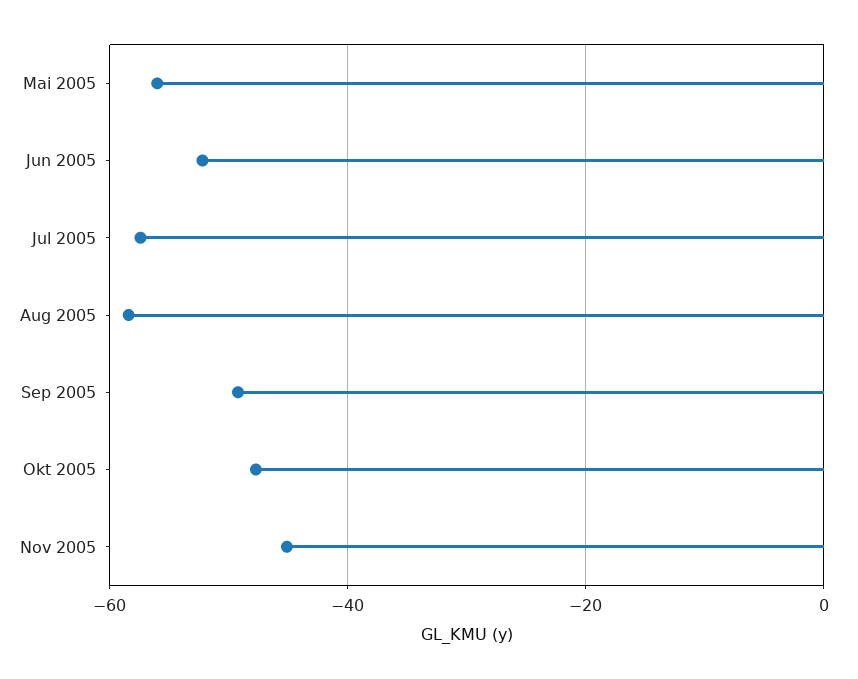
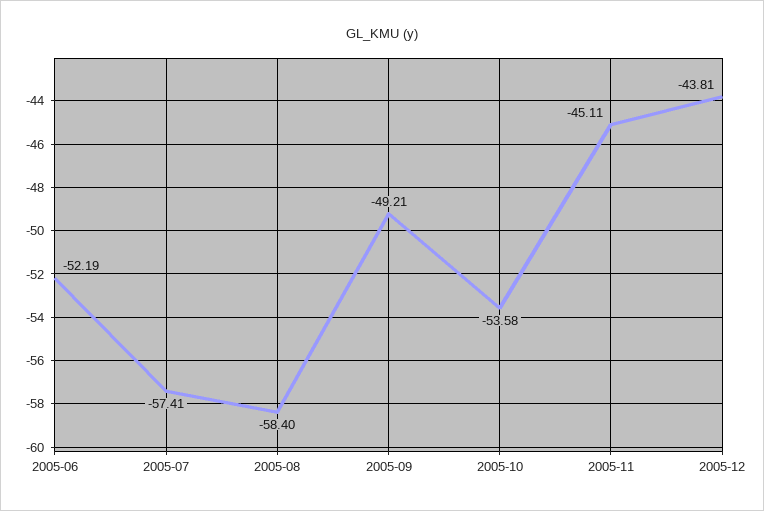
Mai 2005: -56 -> none
Okt 2005: -48 -> -53.58
2005-12: none -> -43.81

